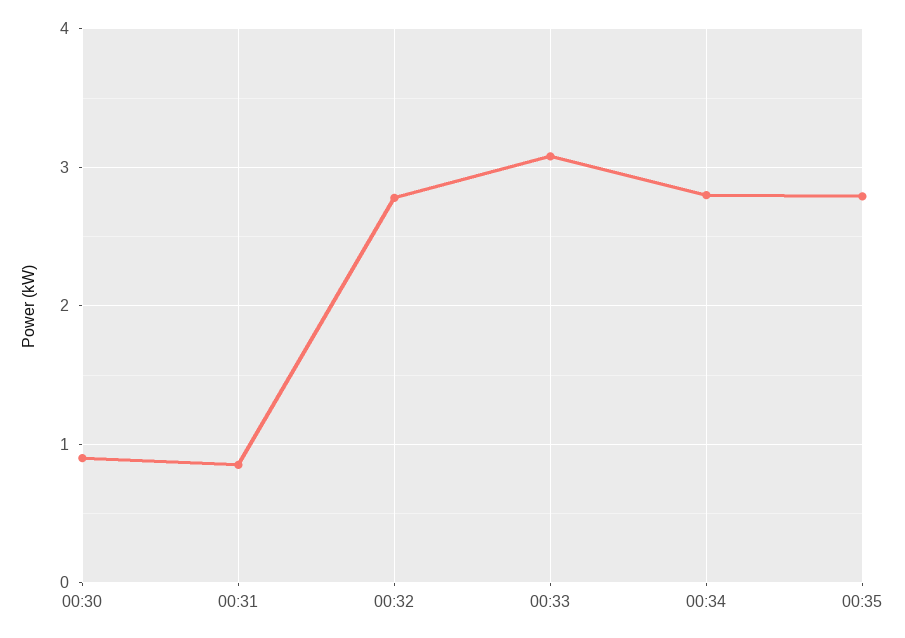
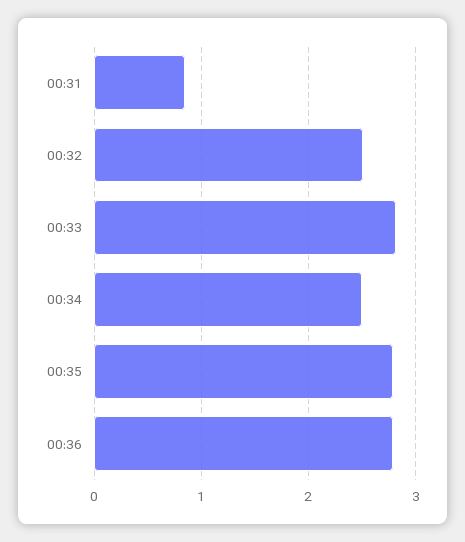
00:30: 0.9 -> none
00:32: 2.8 -> 2.5
00:33: 3.1 -> 2.8
00:34: 2.8 -> 2.5
00:36: none -> 2.8

